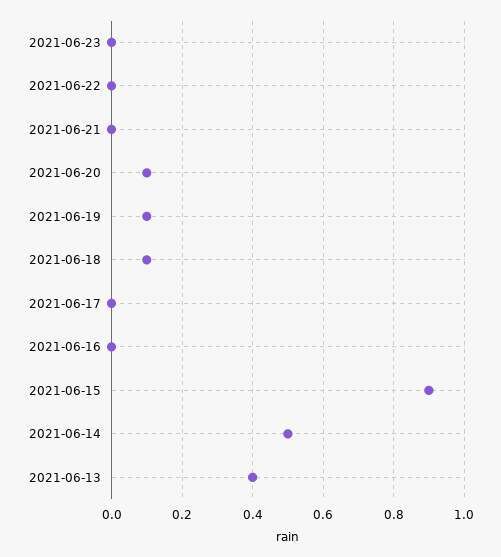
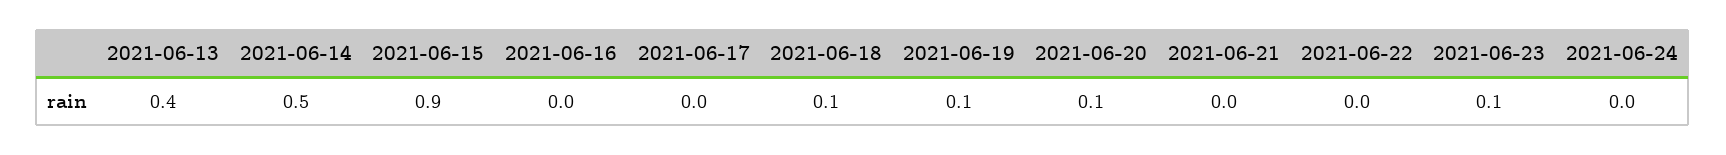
2021-06-23: 0 -> 0.1
2021-06-24: none -> 0

